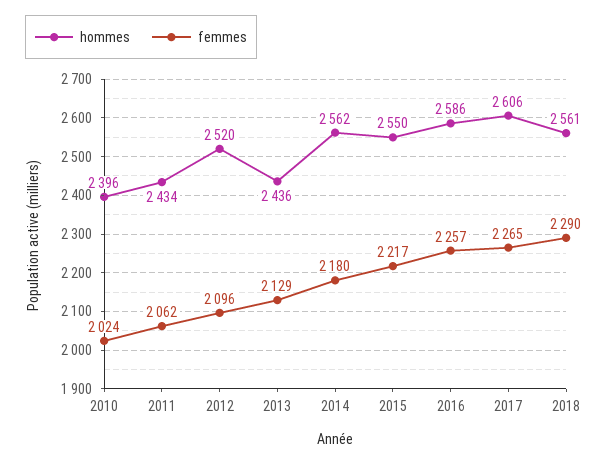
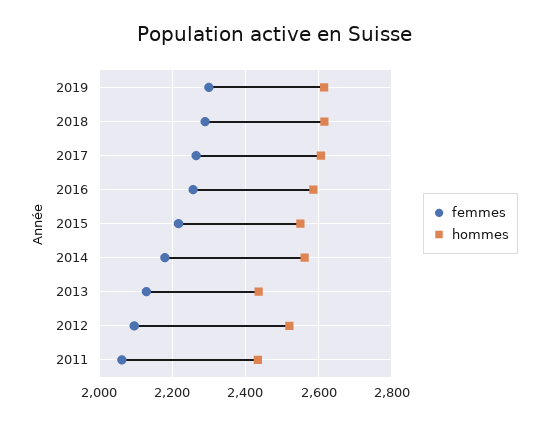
hommes, 2010: 2396 -> none
femmes, 2010: 2024 -> none
hommes, 2018: 2561 -> 2620
femmes, 2019: none -> 2300
hommes, 2019: none -> 2620

